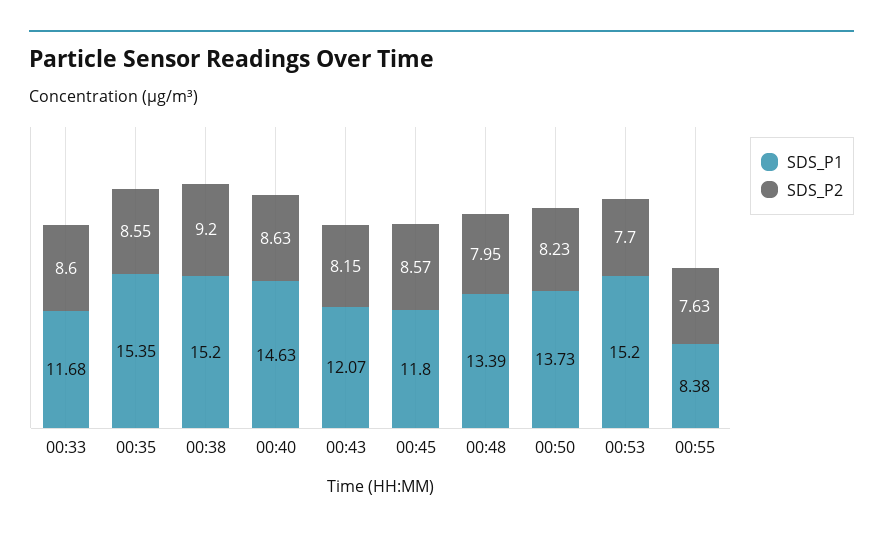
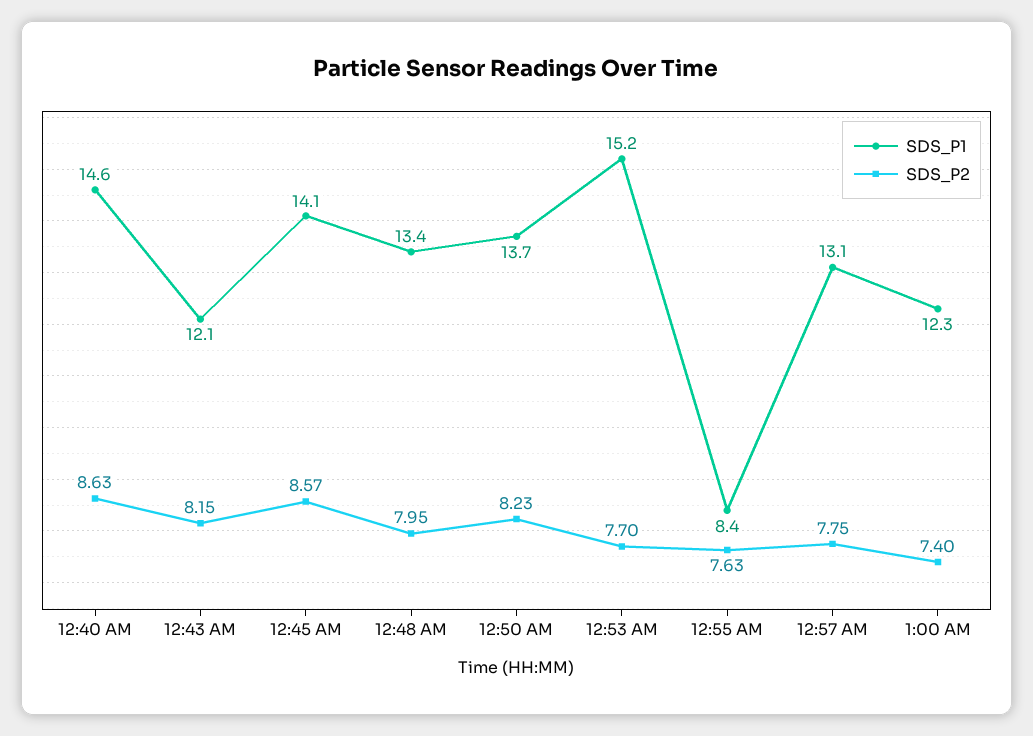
SDS_P1, 00:33: 11.68 -> none
SDS_P2, 00:33: 8.6 -> none
SDS_P1, 00:35: 15.35 -> none
SDS_P2, 00:35: 8.55 -> none
SDS_P1, 00:38: 15.2 -> none
SDS_P2, 00:38: 9.2 -> none
SDS_P1, 00:45: 11.8 -> 14.1
SDS_P1, 12:57 AM: none -> 13.1
SDS_P2, 12:57 AM: none -> 7.75
SDS_P1, 1:00 AM: none -> 12.3
SDS_P2, 1:00 AM: none -> 7.4

